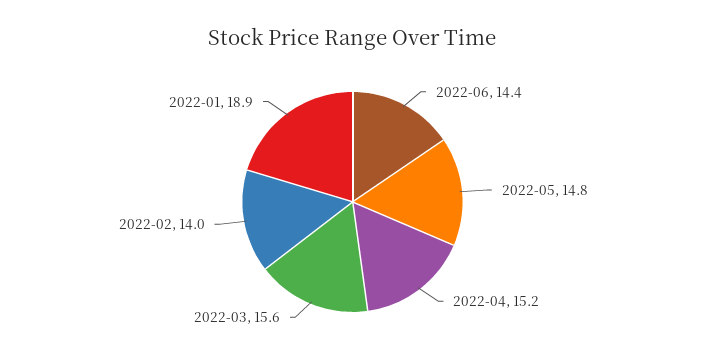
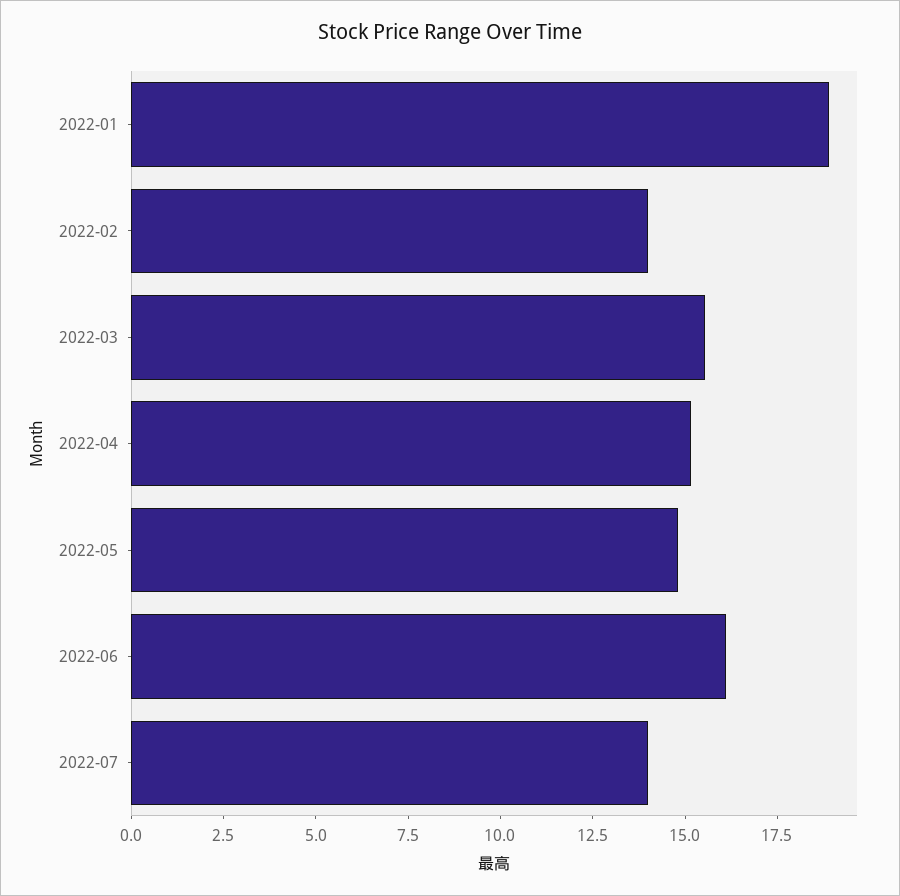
2022-06: 14.4 -> 16
2022-07: none -> 14

